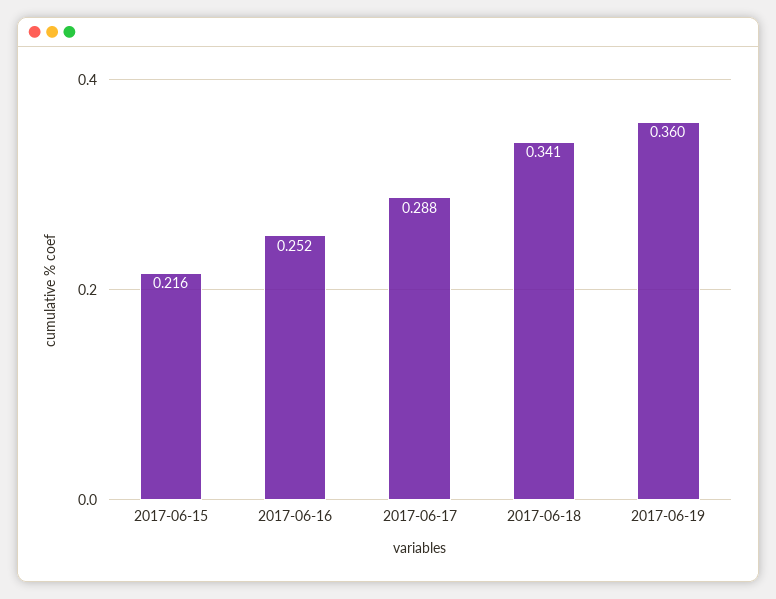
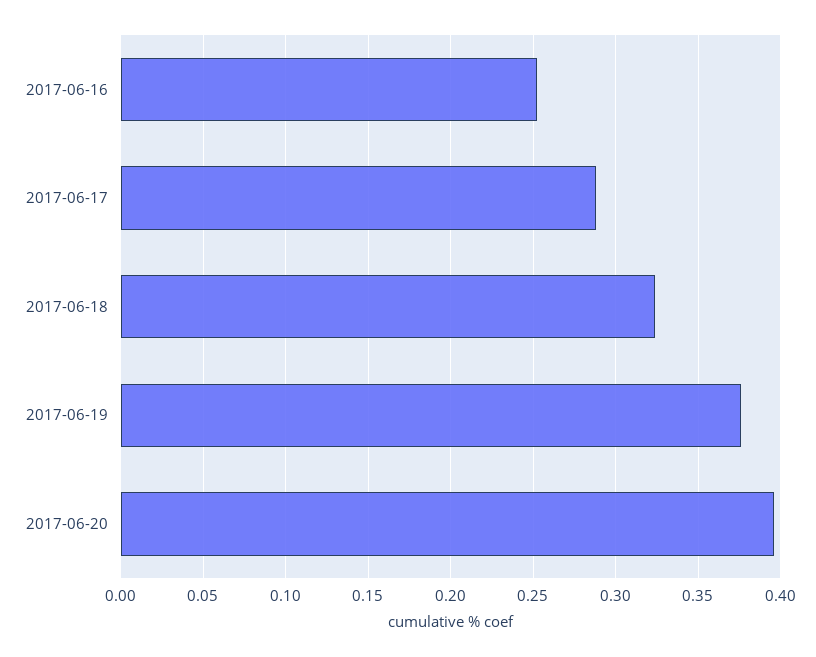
2017-06-15: 0.216 -> none
2017-06-18: 0.341 -> 0.325
2017-06-19: 0.36 -> 0.375
2017-06-20: none -> 0.395

